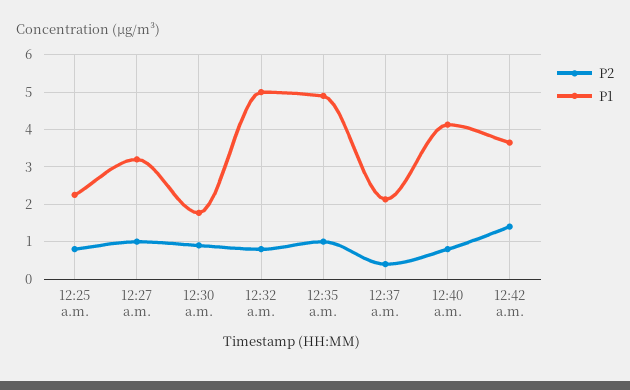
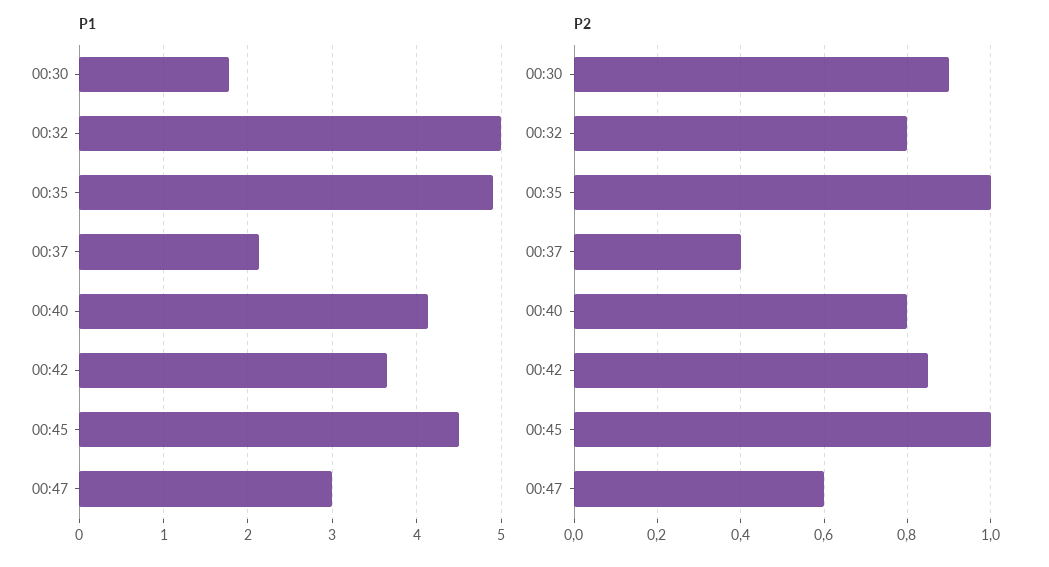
P2, 12:25 a.m.: 0.8 -> none
P1, 12:25 a.m.: 2.2 -> none
P2, 12:27 a.m.: 1 -> none
P1, 12:27 a.m.: 3.2 -> none
P2, 12:42 a.m.: 1.4 -> 0.85
P1, 00:45: none -> 4.5
P1, 00:47: none -> 3
P2, 00:45: none -> 1
P2, 00:47: none -> 0.6

